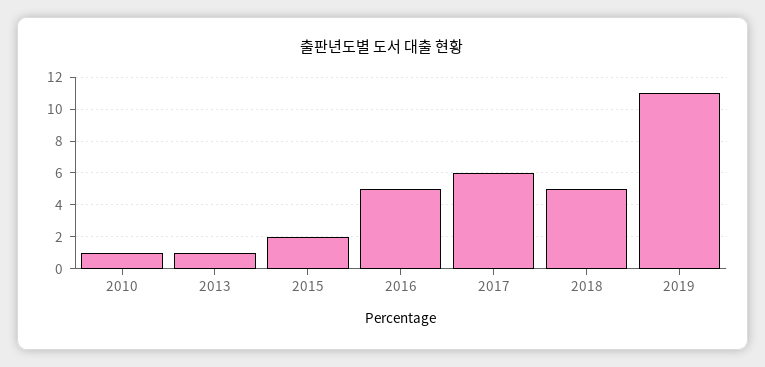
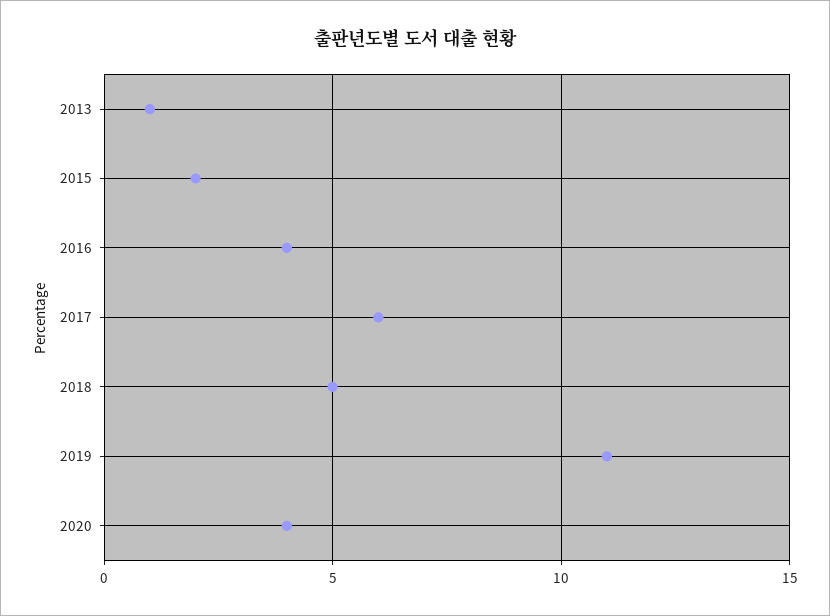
2010: 1 -> none
2016: 5 -> 4
2020: none -> 4

